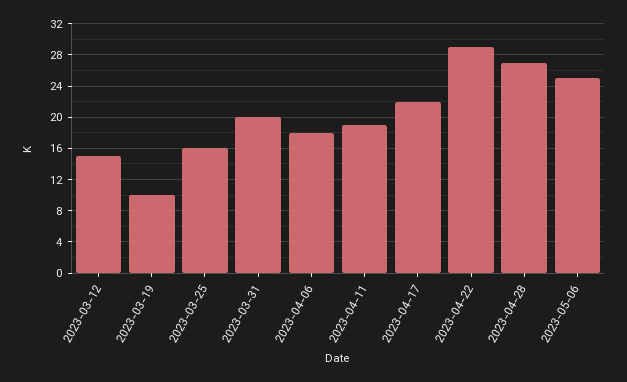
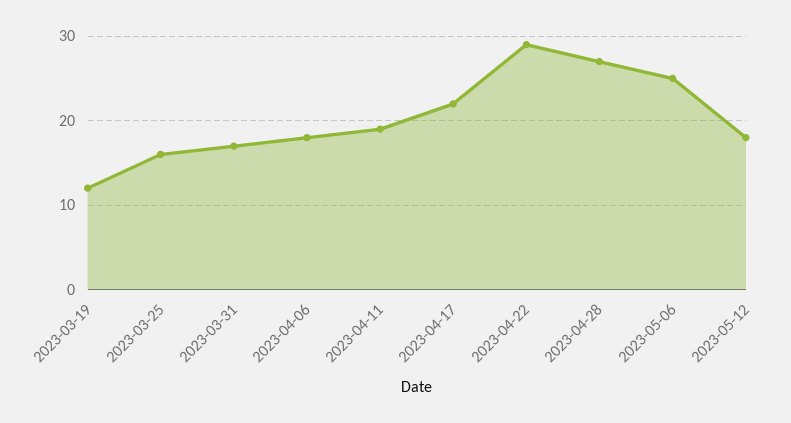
2023-03-12: 15 -> none
2023-03-19: 10 -> 12
2023-03-31: 20 -> 17
2023-05-12: none -> 18

